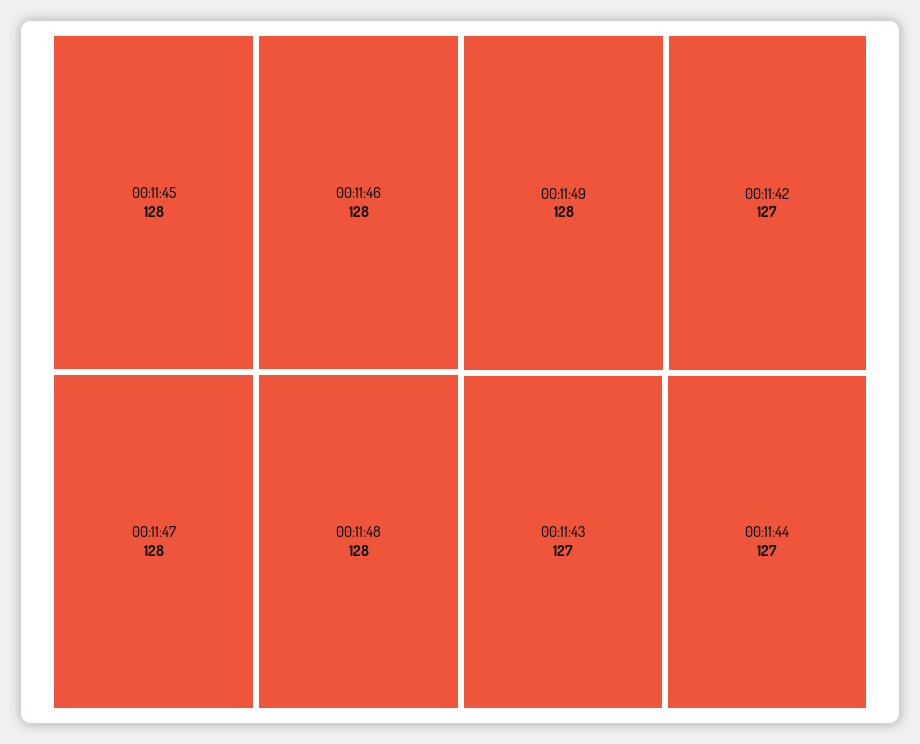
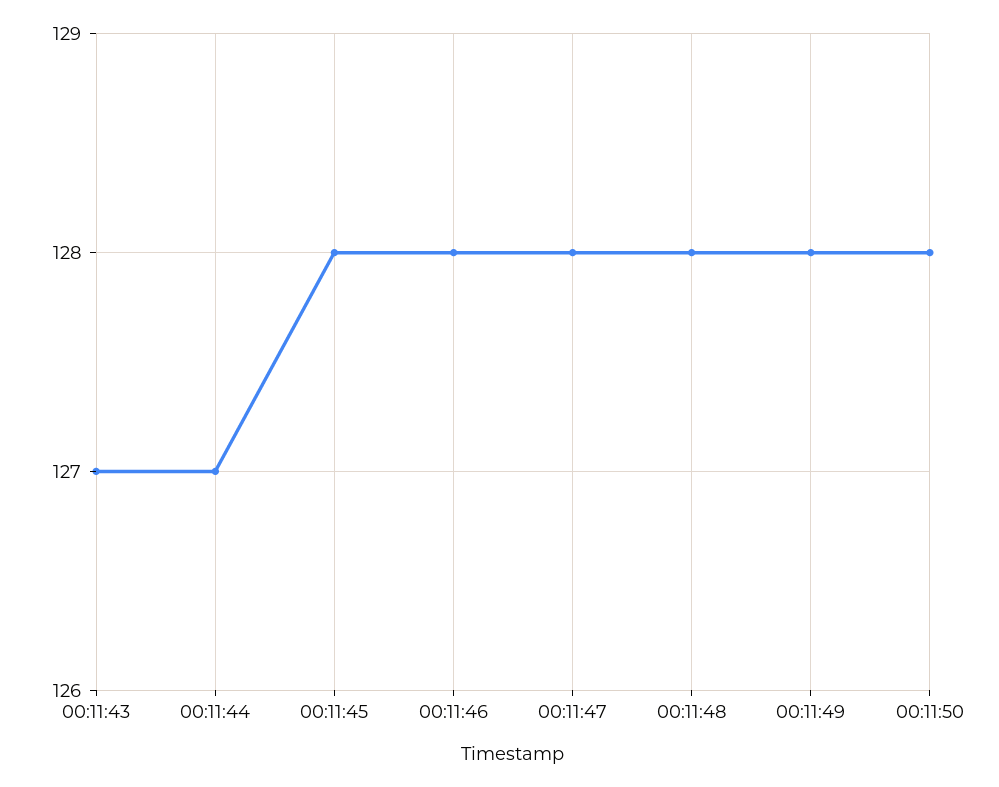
00:11:42: 127 -> none
00:11:50: none -> 128

